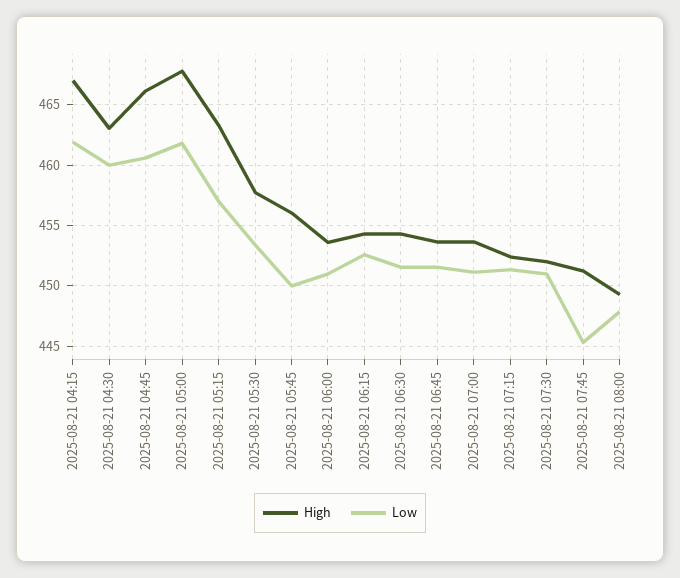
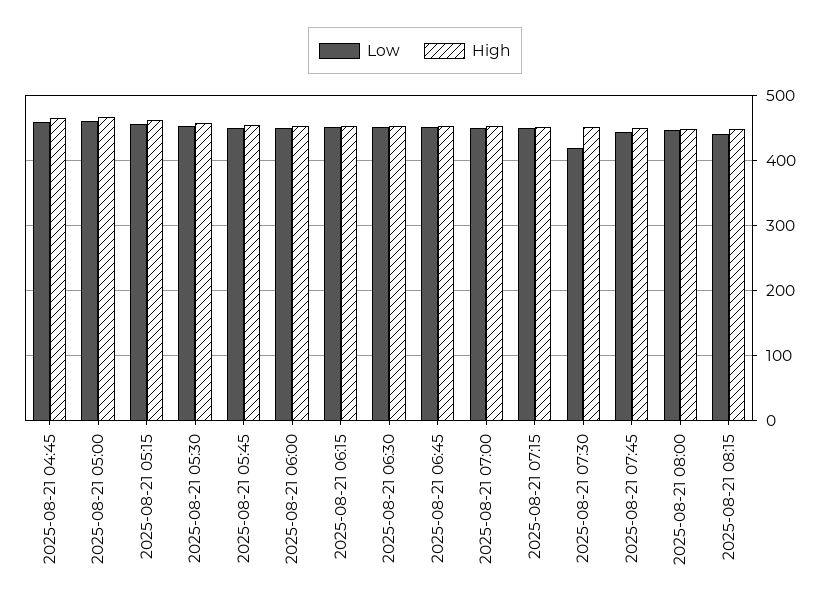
High, 2025-08-21 04:15: 467 -> none
Low, 2025-08-21 04:15: 462 -> none
High, 2025-08-21 04:30: 463 -> none
Low, 2025-08-21 04:30: 460 -> none
Low, 2025-08-21 07:30: 451 -> 420
Low, 2025-08-21 08:15: none -> 440
High, 2025-08-21 08:15: none -> 450

